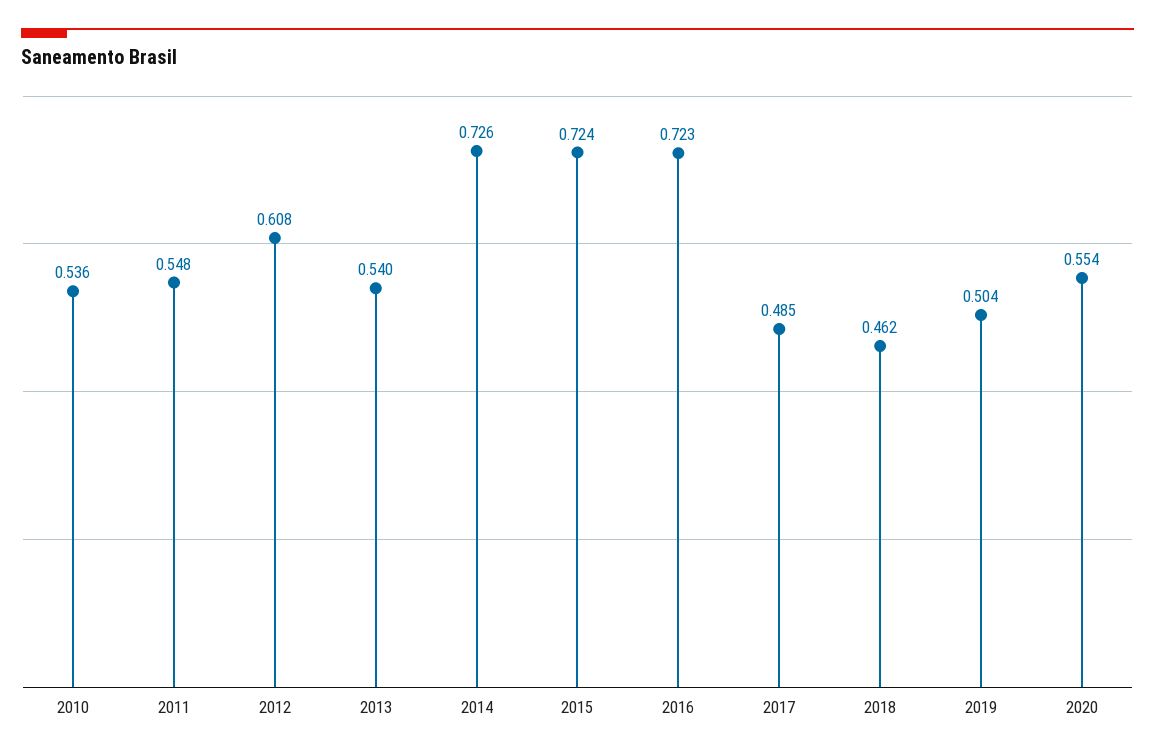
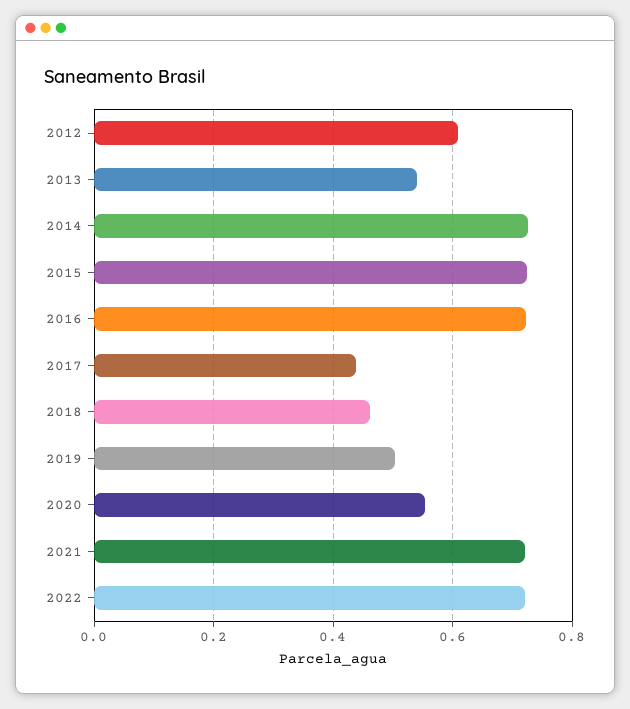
2010: 0.536 -> none
2011: 0.548 -> none
2017: 0.485 -> 0.44
2021: none -> 0.72
2022: none -> 0.72

